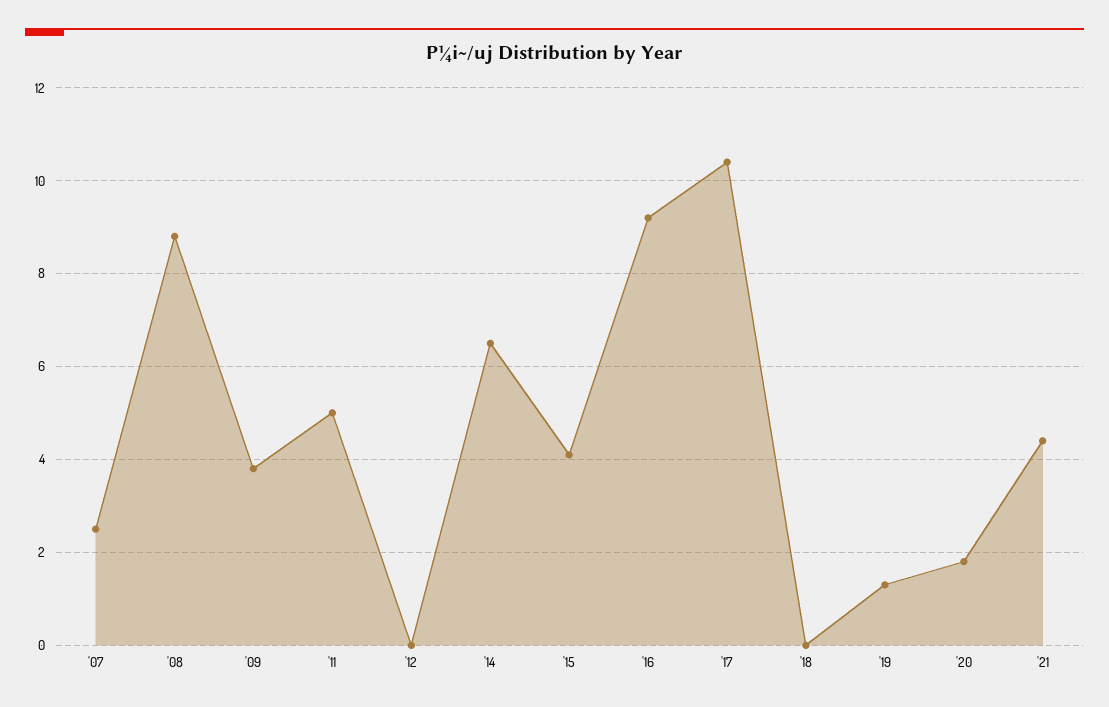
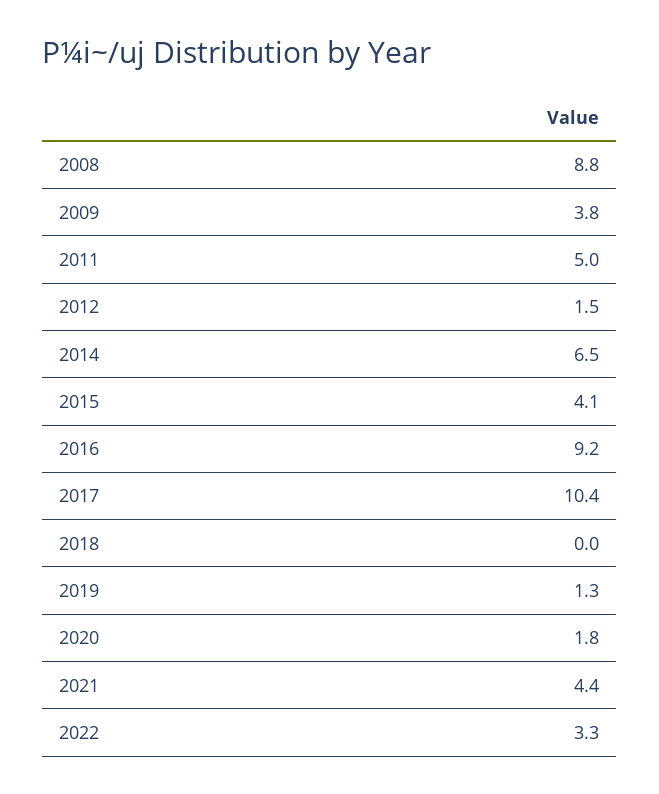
'07: 2.5 -> none
'12: 0 -> 1.5
2022: none -> 3.3

